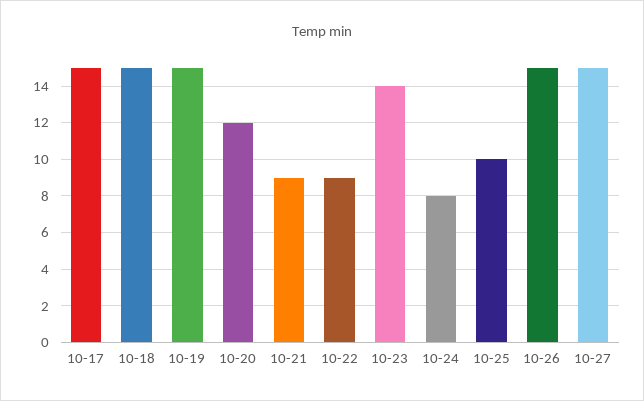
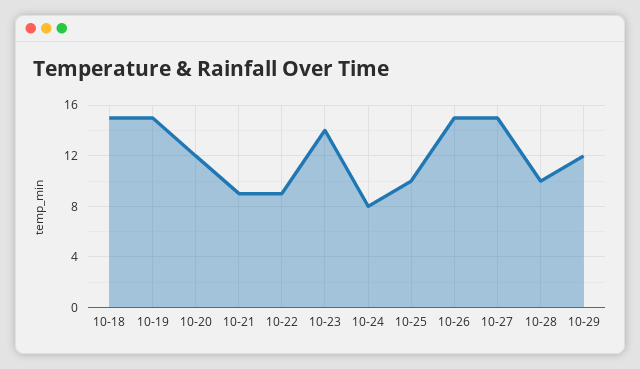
10-17: 15 -> none
10-28: none -> 10
10-29: none -> 12

